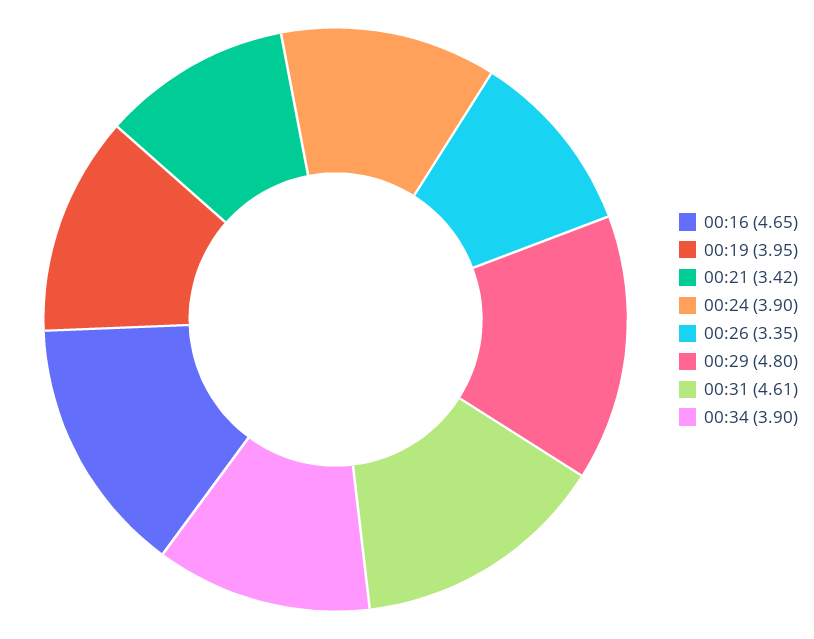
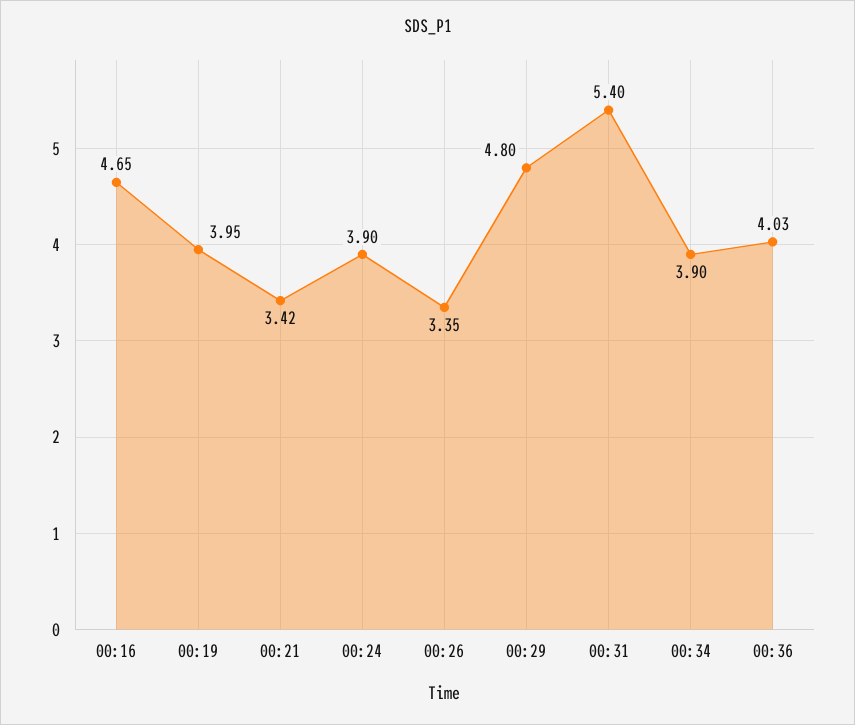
00:31: 4.61 -> 5.4
00:36: none -> 4.03

